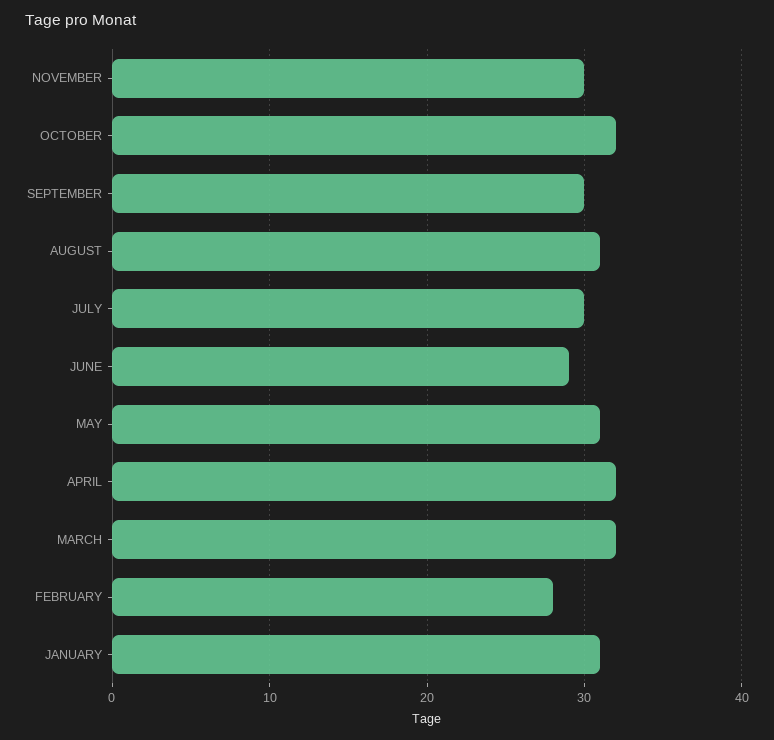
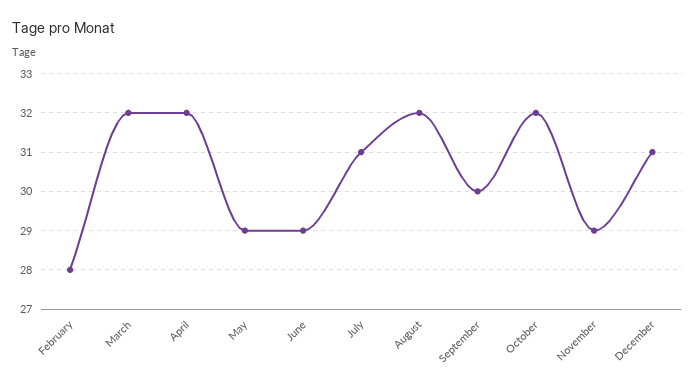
NOVEMBER: 30 -> 29
AUGUST: 31 -> 32
JULY: 30 -> 31
MAY: 31 -> 29
JANUARY: 31 -> none
December: none -> 31

